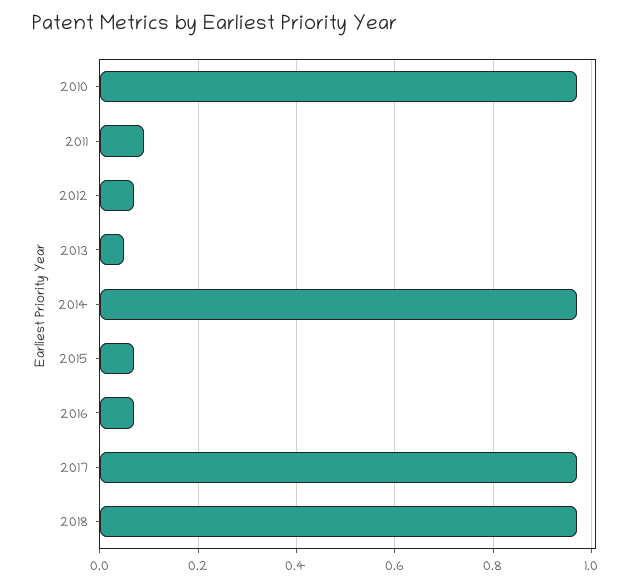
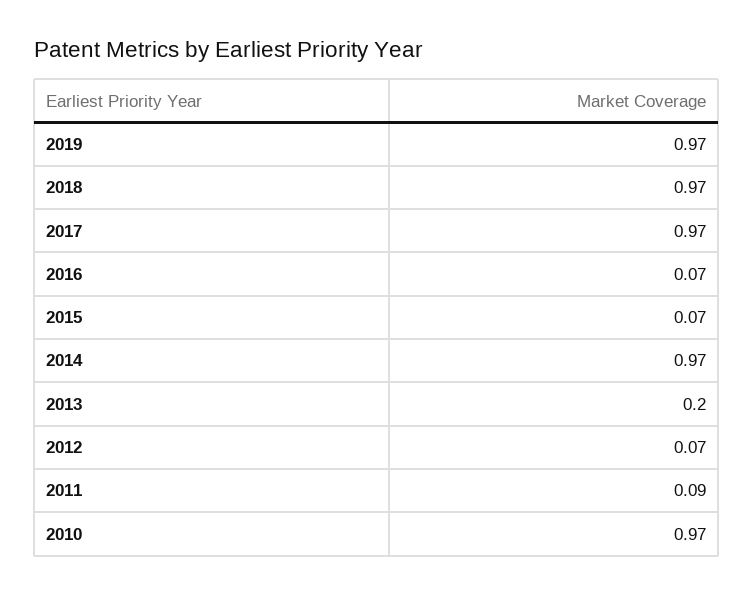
2013: 0.05 -> 0.2
2019: none -> 0.97

